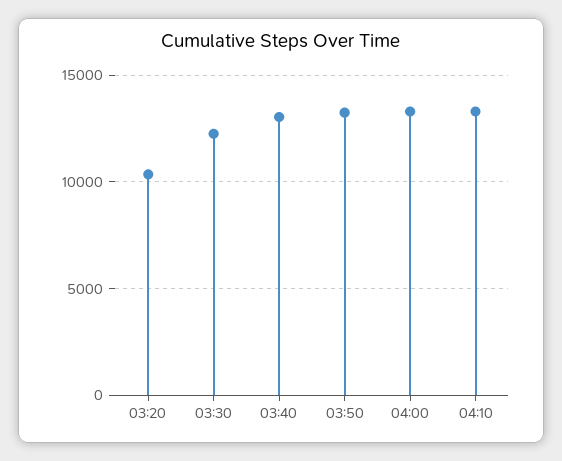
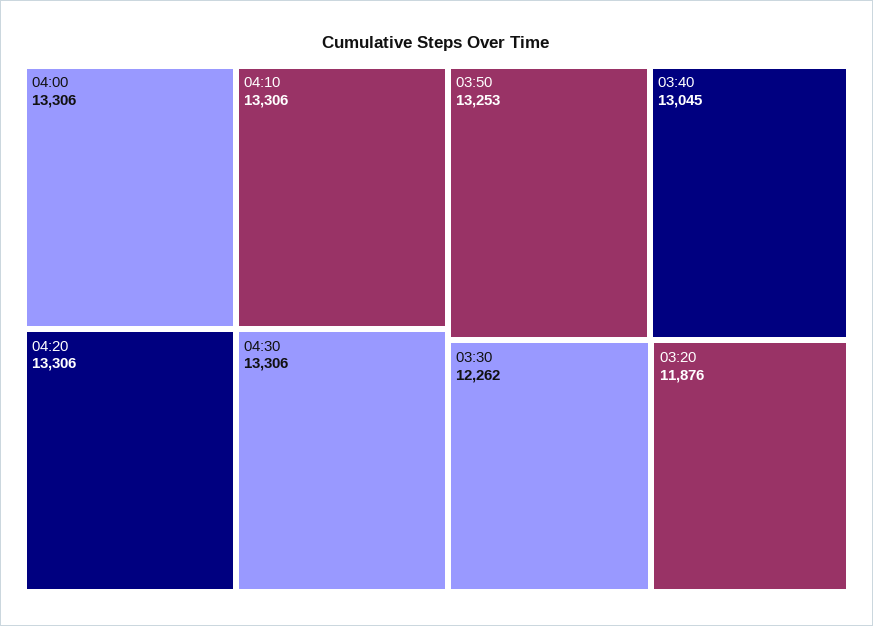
03:20: 10500 -> 11876
04:20: none -> 13306
04:30: none -> 13306

